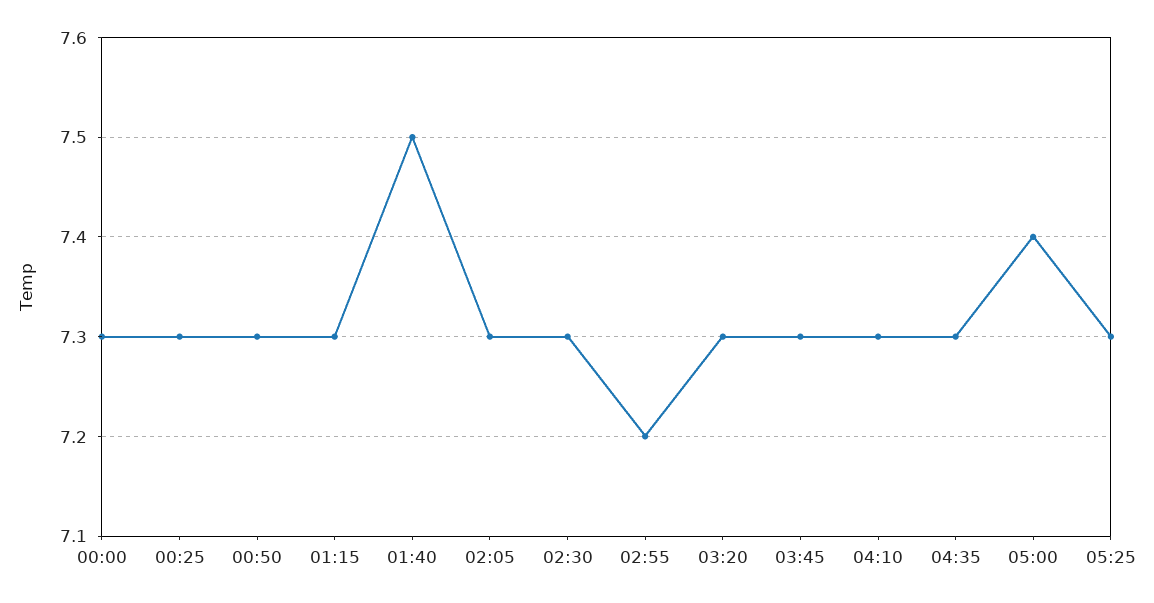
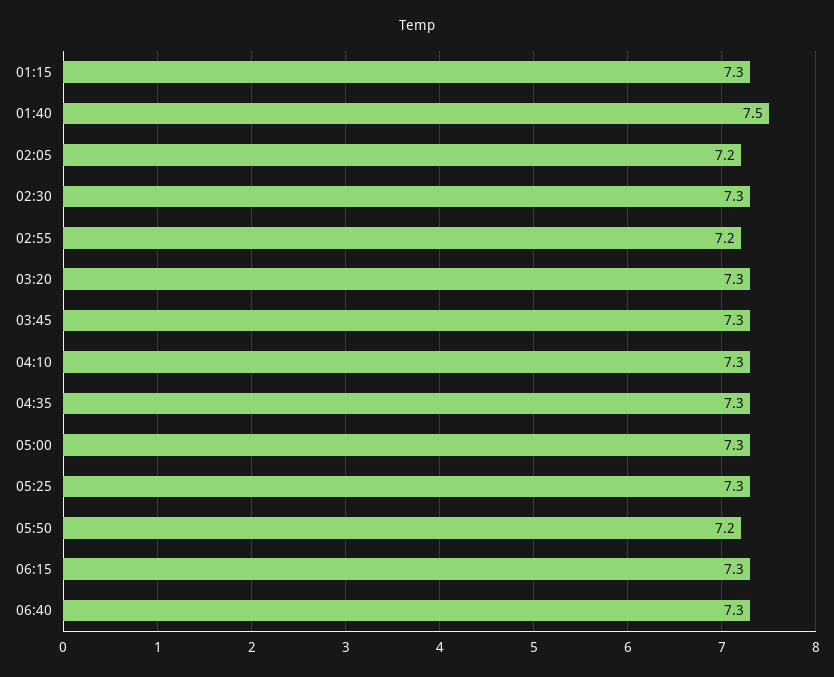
00:00: 7.3 -> none
00:25: 7.3 -> none
00:50: 7.3 -> none
02:05: 7.3 -> 7.2
05:00: 7.4 -> 7.3
05:50: none -> 7.2
06:15: none -> 7.3
06:40: none -> 7.3

